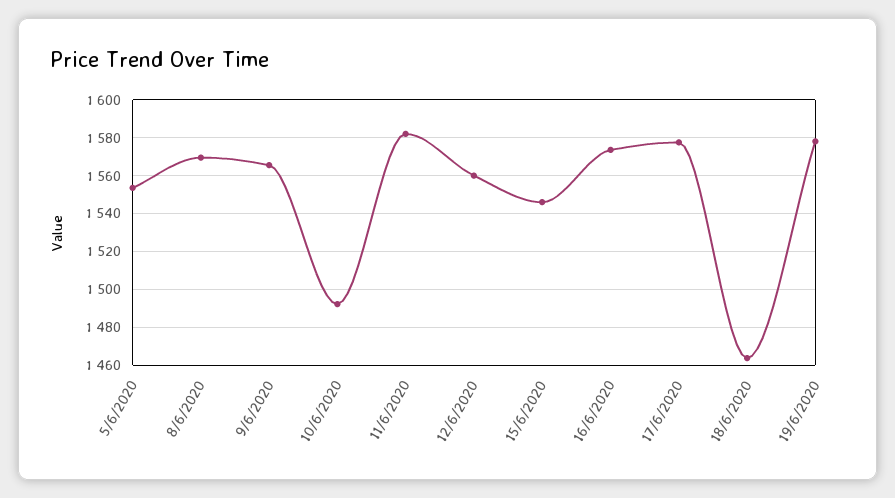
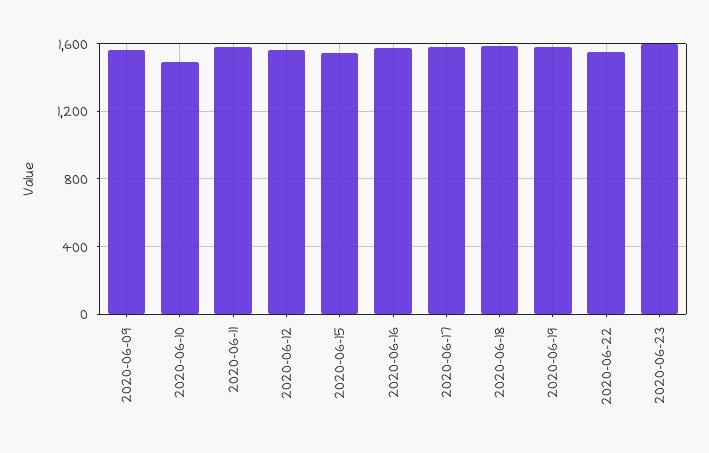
5/6/2020: 1555 -> none
8/6/2020: 1570 -> none
18/6/2020: 1465 -> 1600
2020-06-22: none -> 1550
2020-06-23: none -> 1600

